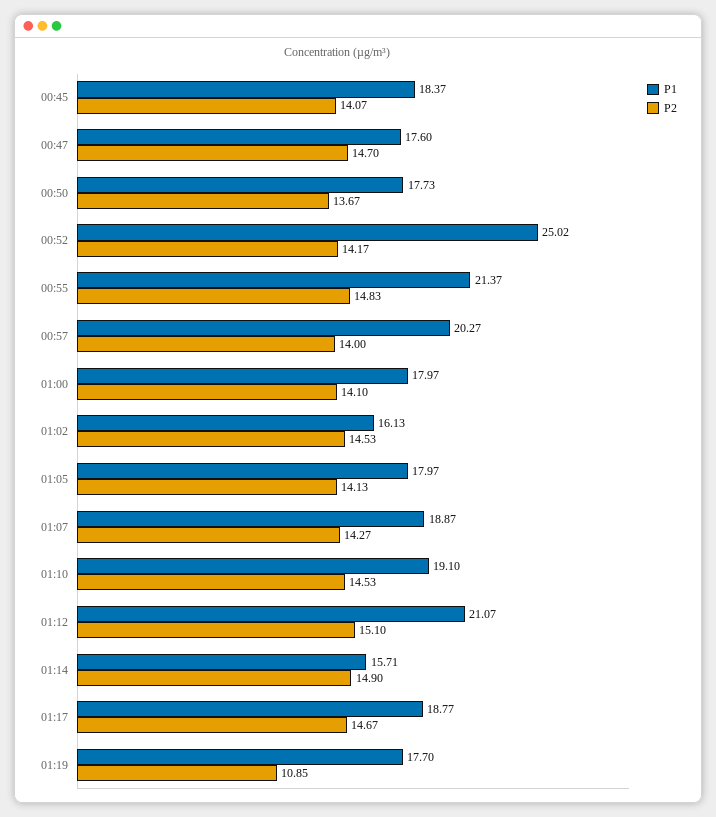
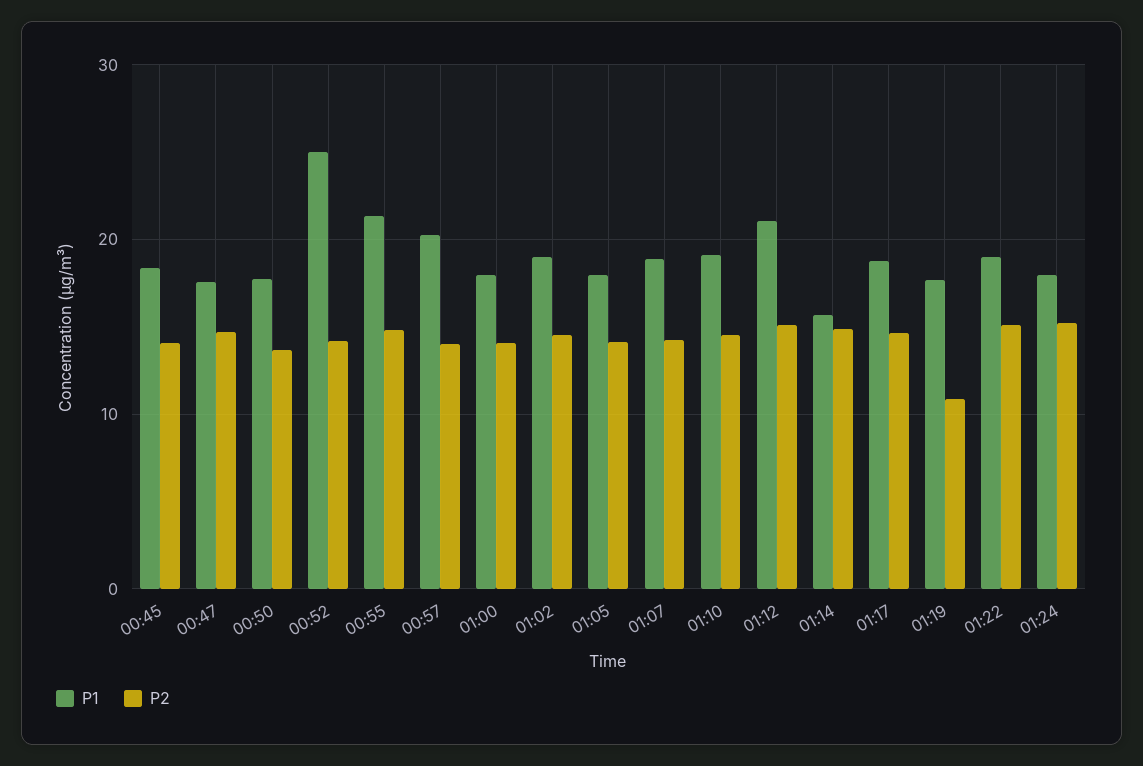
P1, 01:02: 16.13 -> 19
P1, 01:22: none -> 19
P2, 01:22: none -> 15
P1, 01:24: none -> 18
P2, 01:24: none -> 15

